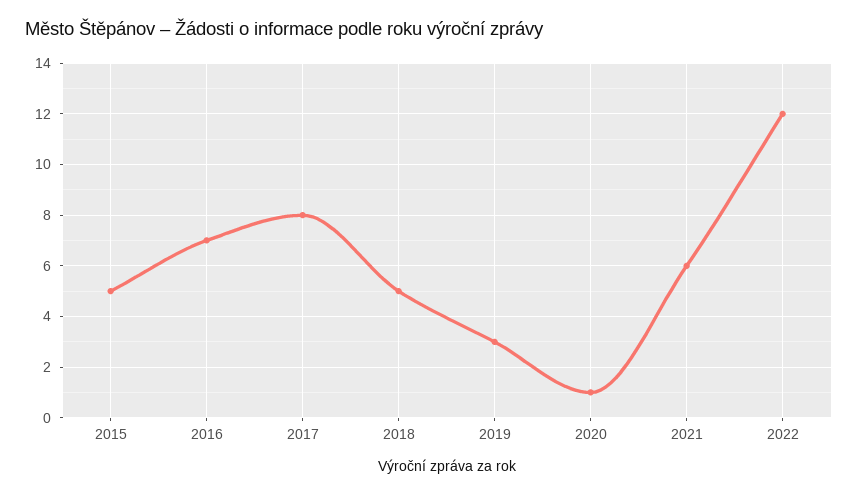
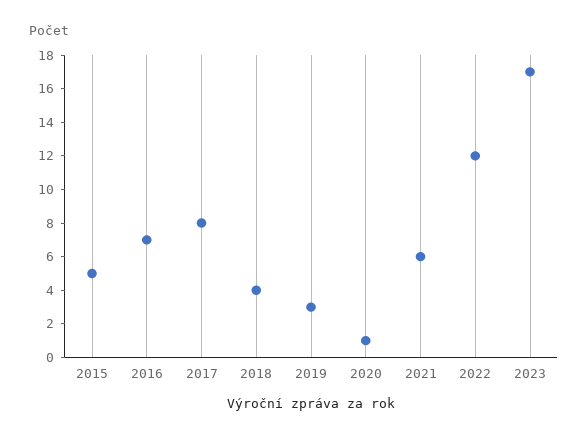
2018: 5 -> 4
2023: none -> 17

